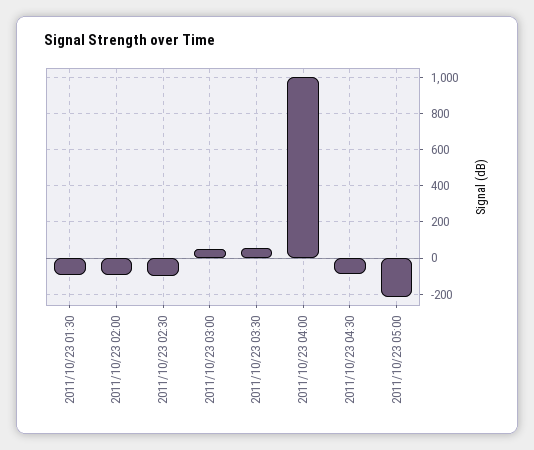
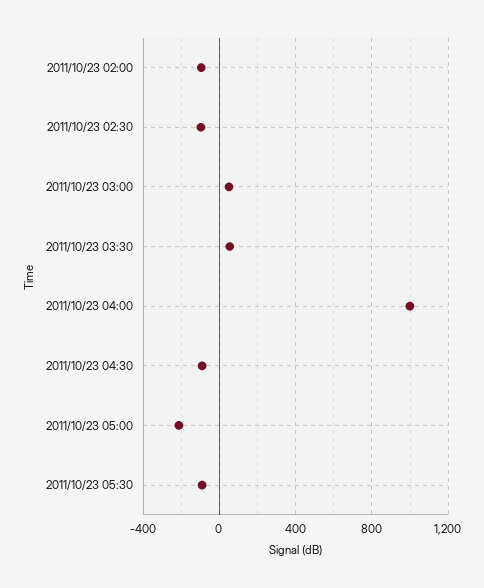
2011/10/23 01:30: -100 -> none
2011/10/23 05:30: none -> -100

